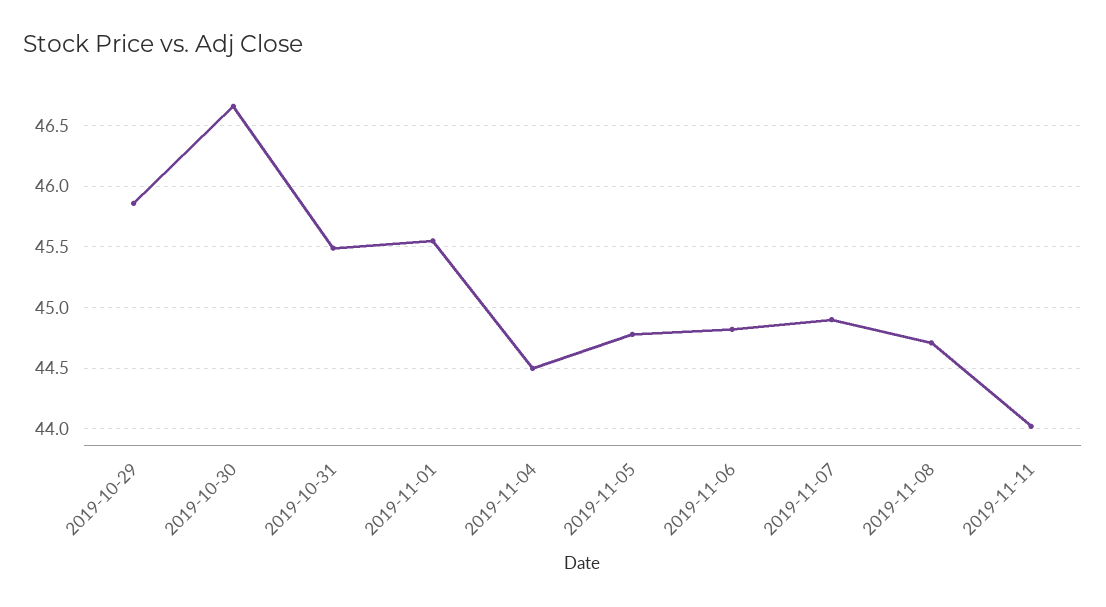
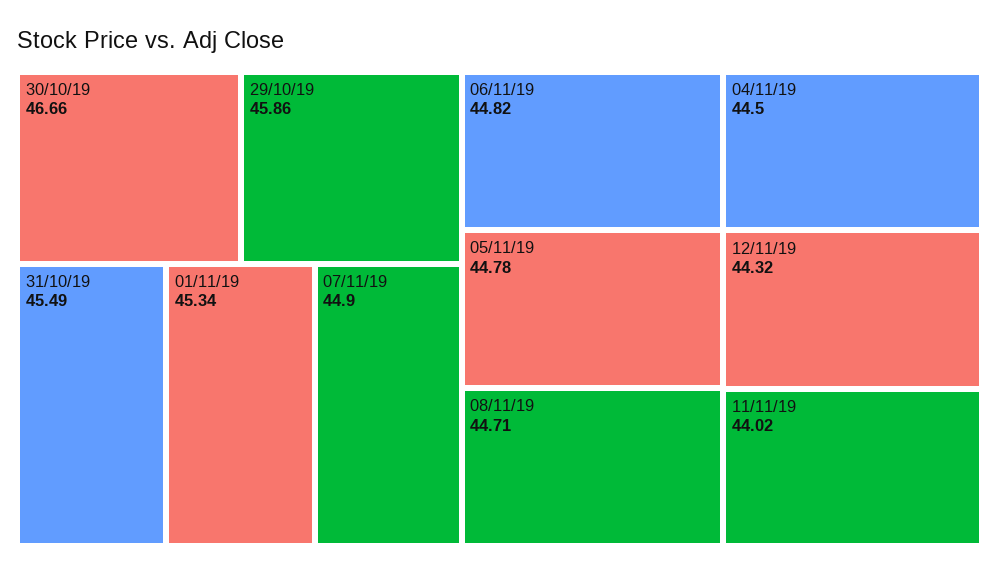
2019-11-01: 45.55 -> 45.34
12/11/19: none -> 44.32

